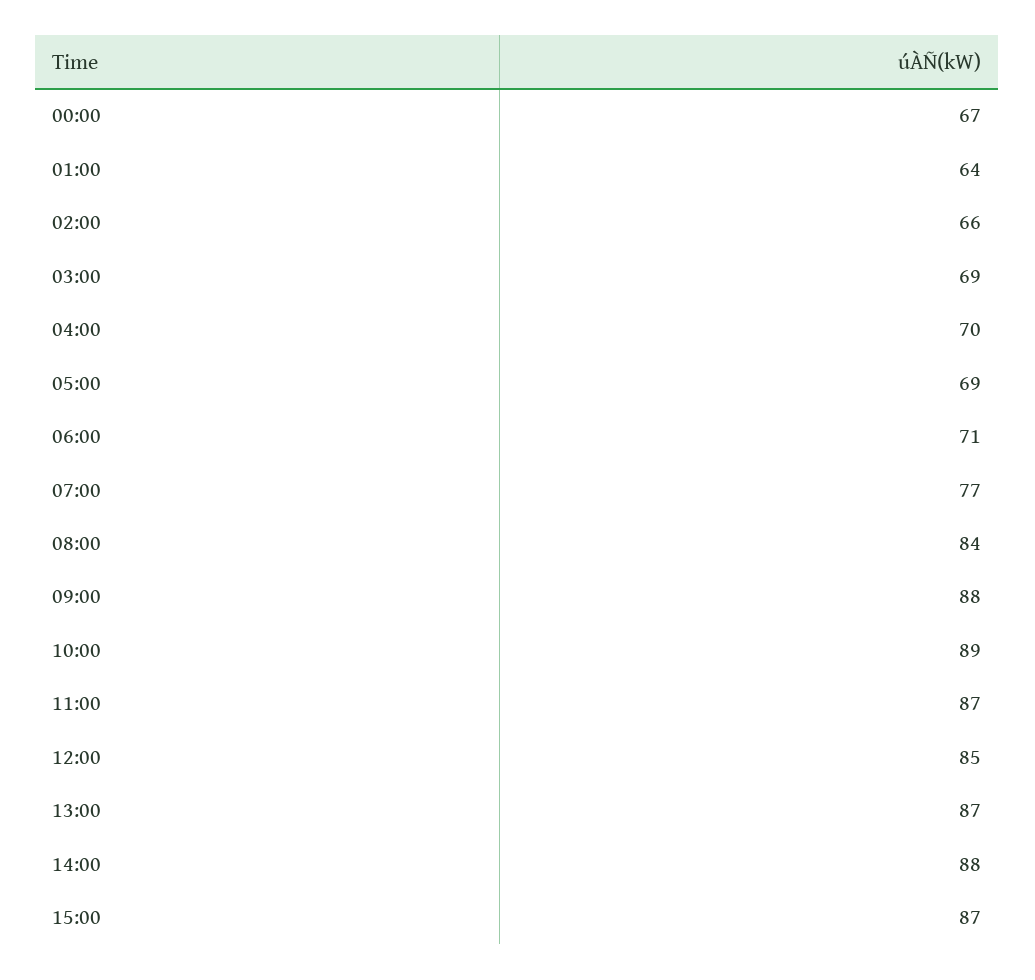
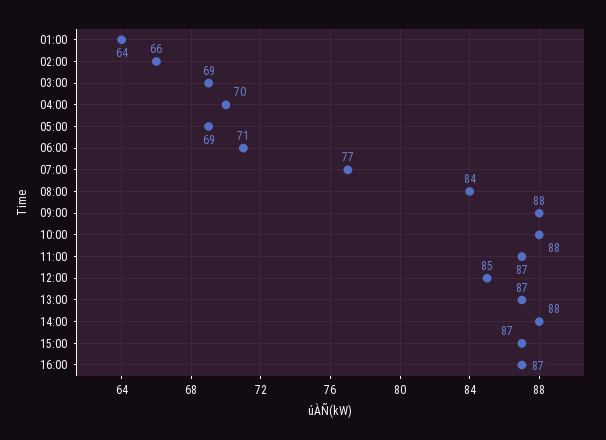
00:00: 67 -> none
10:00: 89 -> 88
16:00: none -> 87

